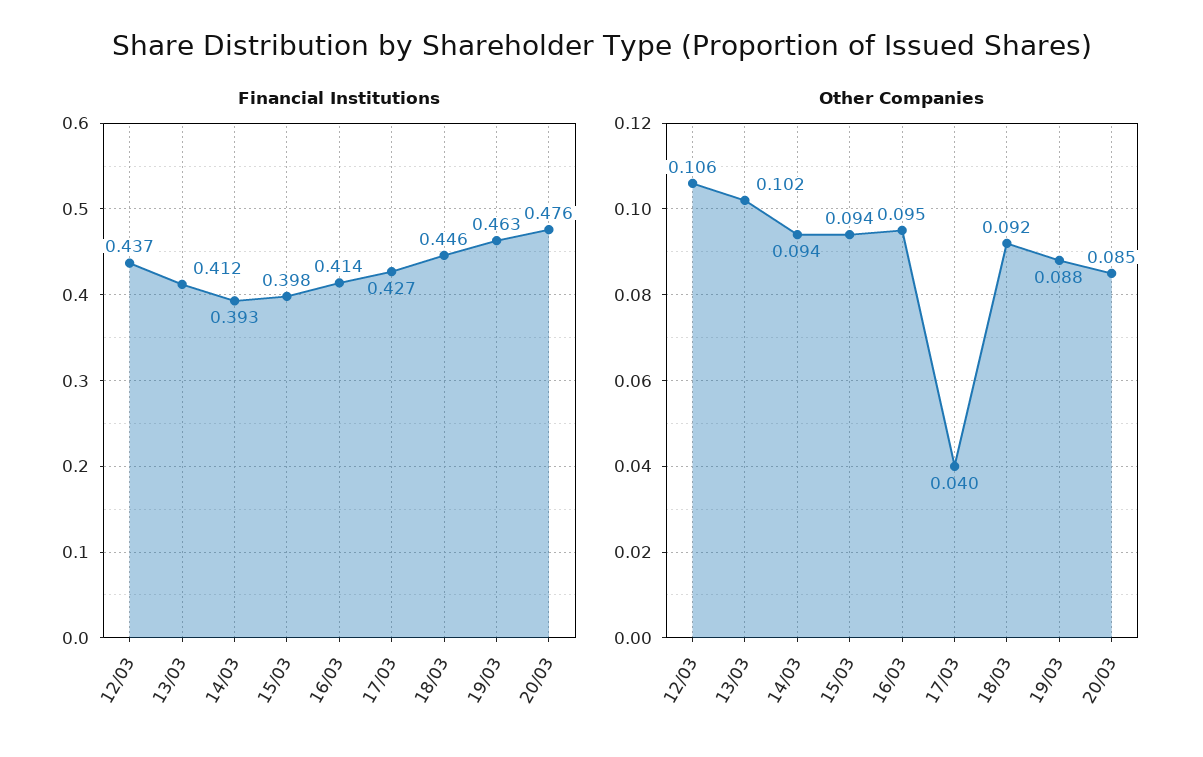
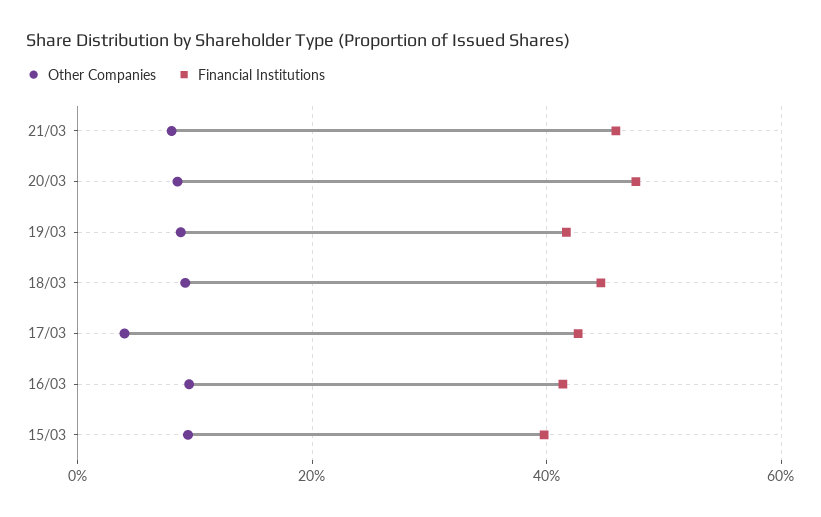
Financial Institutions, 12/03: 0.437 -> none
Financial Institutions, 13/03: 0.412 -> none
Financial Institutions, 14/03: 0.393 -> none
Financial Institutions, 19/03: 0.463 -> 0.42
Other Companies, 12/03: 0.106 -> none
Other Companies, 13/03: 0.102 -> none
Other Companies, 14/03: 0.094 -> none
Other Companies, 21/03: none -> 0.08
Financial Institutions, 21/03: none -> 0.46

